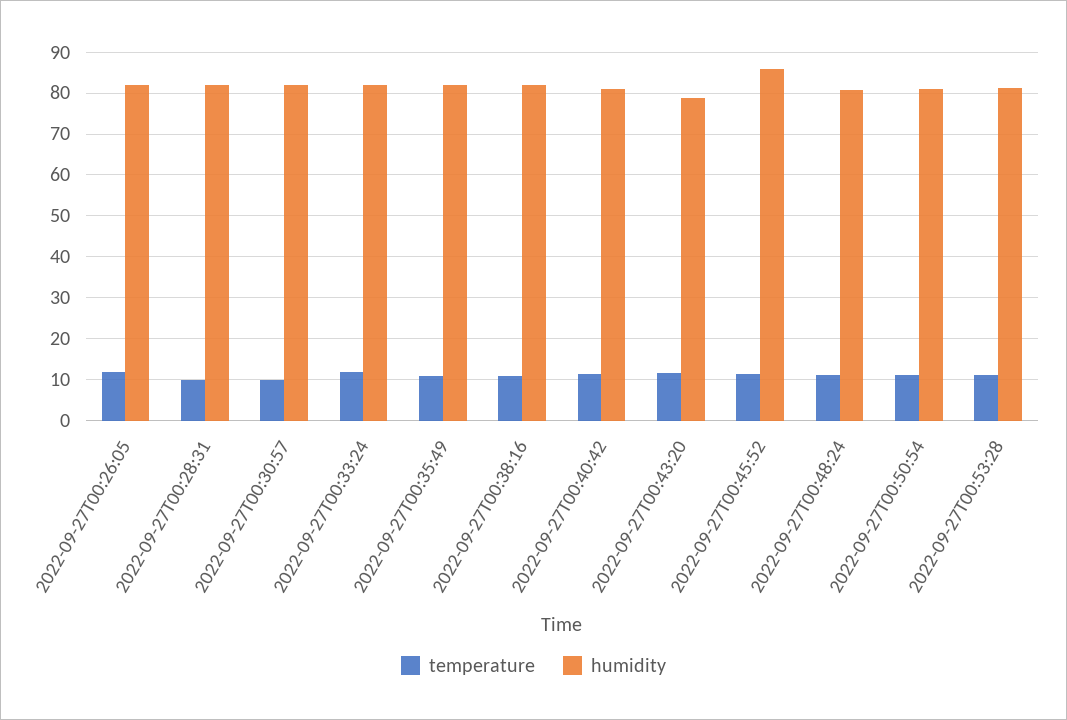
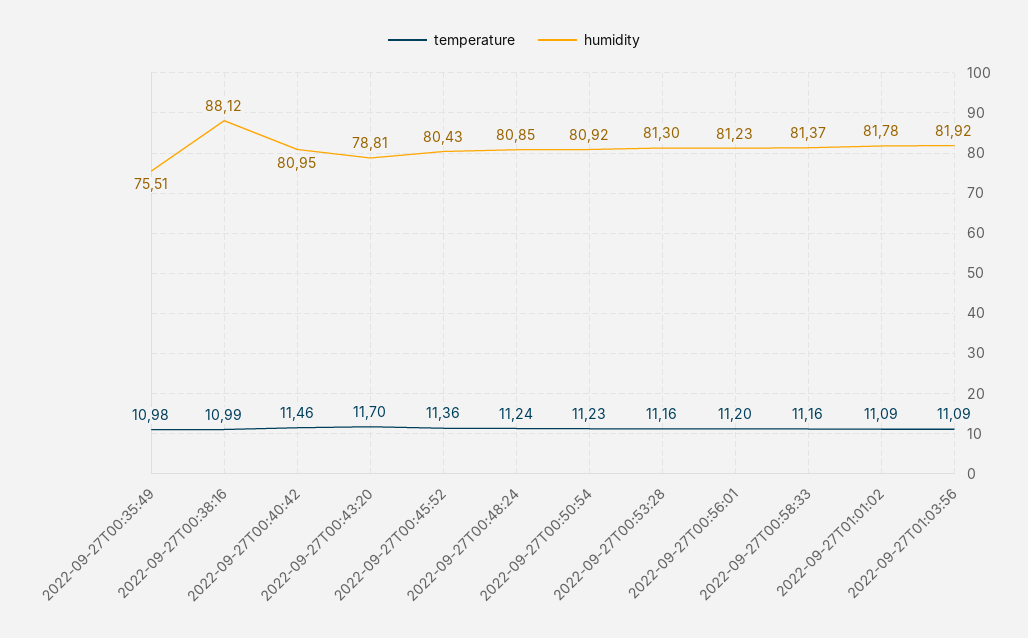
temperature, 2022-09-27T00:26:05: 12 -> none
humidity, 2022-09-27T00:26:05: 82 -> none
temperature, 2022-09-27T00:28:31: 10 -> none
humidity, 2022-09-27T00:28:31: 82 -> none
temperature, 2022-09-27T00:30:57: 10 -> none
humidity, 2022-09-27T00:30:57: 82 -> none
temperature, 2022-09-27T00:33:24: 12 -> none
humidity, 2022-09-27T00:33:24: 82 -> none
humidity, 2022-09-27T00:35:49: 82 -> 75.51
humidity, 2022-09-27T00:38:16: 82 -> 88.12
humidity, 2022-09-27T00:45:52: 86 -> 80.43
temperature, 2022-09-27T00:56:01: none -> 11.2
humidity, 2022-09-27T00:56:01: none -> 81.23
temperature, 2022-09-27T00:58:33: none -> 11.16
humidity, 2022-09-27T00:58:33: none -> 81.37
temperature, 2022-09-27T01:01:02: none -> 11.09
humidity, 2022-09-27T01:01:02: none -> 81.78
temperature, 2022-09-27T01:03:56: none -> 11.09
humidity, 2022-09-27T01:03:56: none -> 81.92

